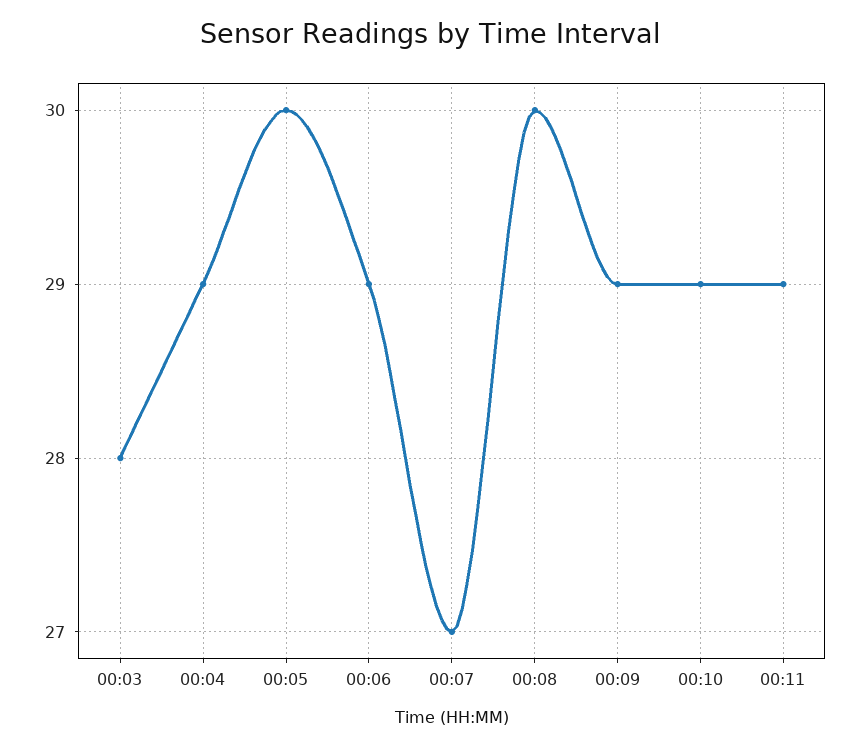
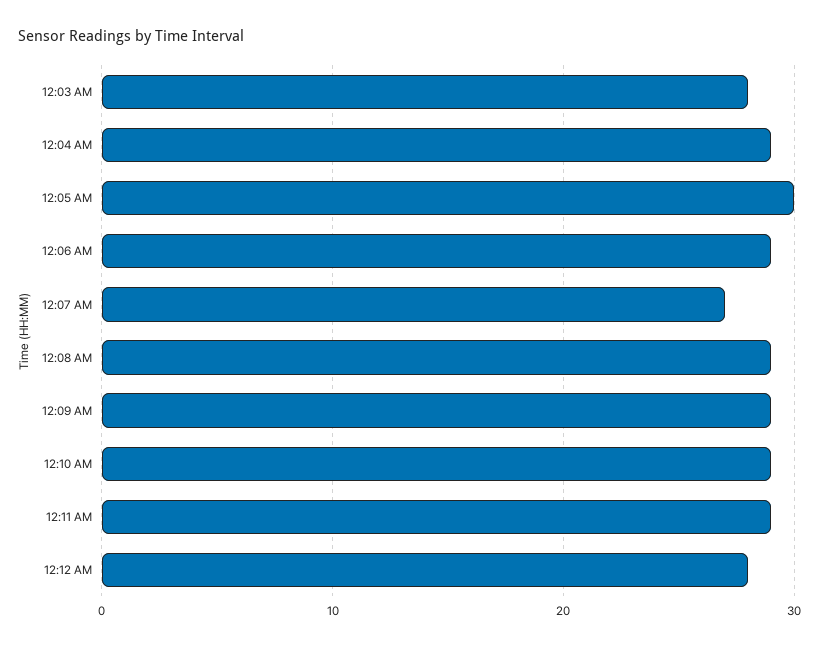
00:08: 30 -> 29
12:12 AM: none -> 28

